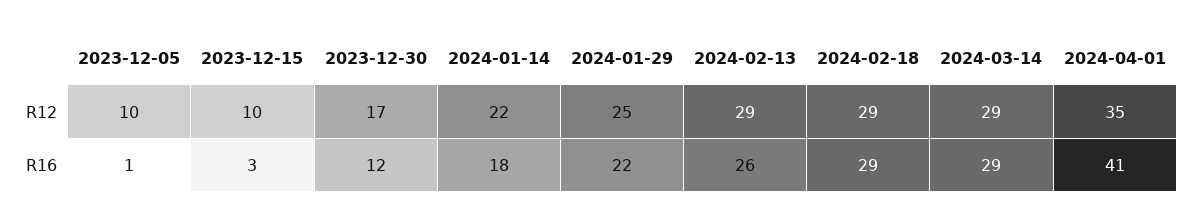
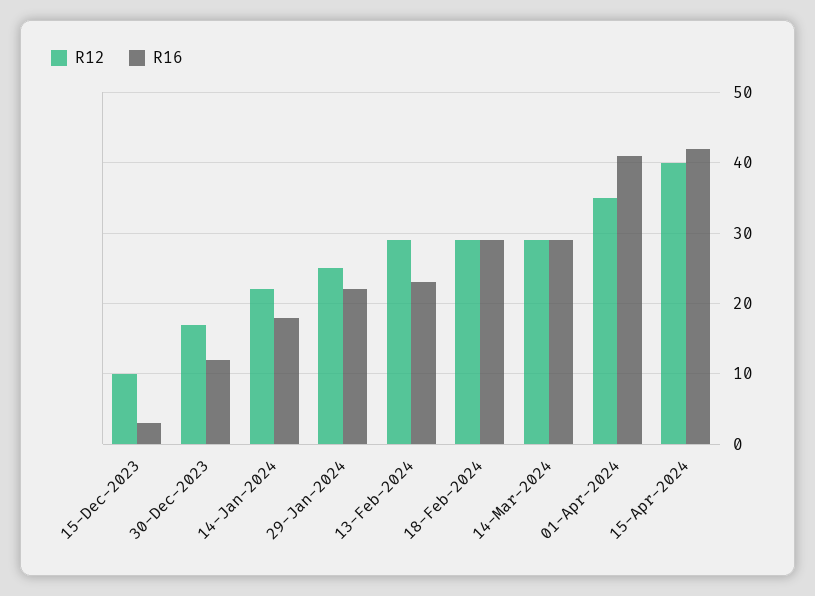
R12, 2023-12-05: 10 -> none
R16, 2023-12-05: 1 -> none
R16, 2024-02-13: 26 -> 23
R12, 15-Apr-2024: none -> 40
R16, 15-Apr-2024: none -> 42

